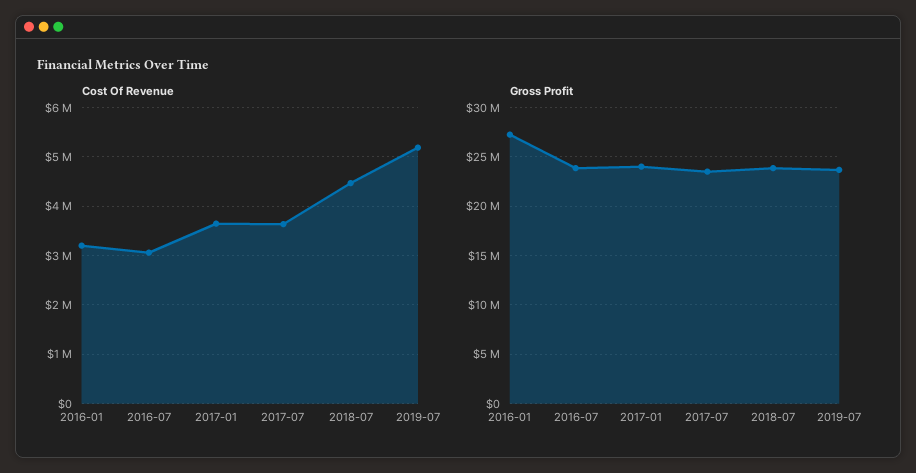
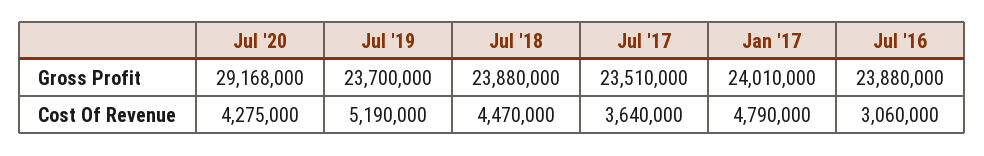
Cost Of Revenue, 2016-01: 3200000 -> none
Cost Of Revenue, 2017-01: 3600000 -> 4790000
Gross Profit, 2016-01: 27000000 -> none
Gross Profit, Jul '20: none -> 29168000
Cost Of Revenue, Jul '20: none -> 4275000

